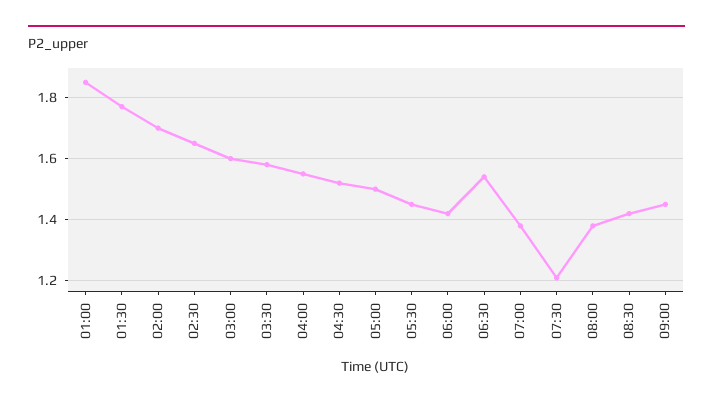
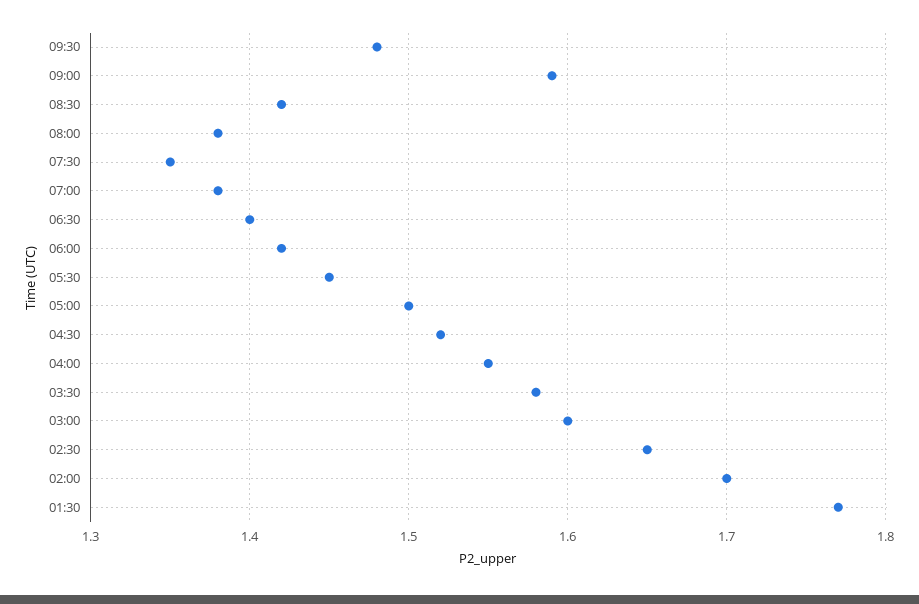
01:00: 1.85 -> none
06:30: 1.55 -> 1.4
07:30: 1.2 -> 1.35
09:00: 1.45 -> 1.59
09:30: none -> 1.48

